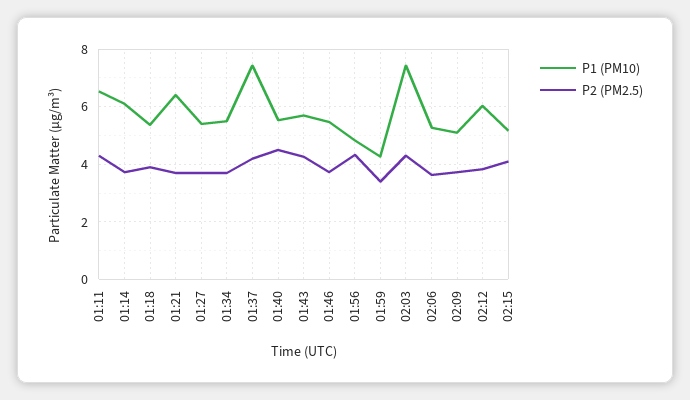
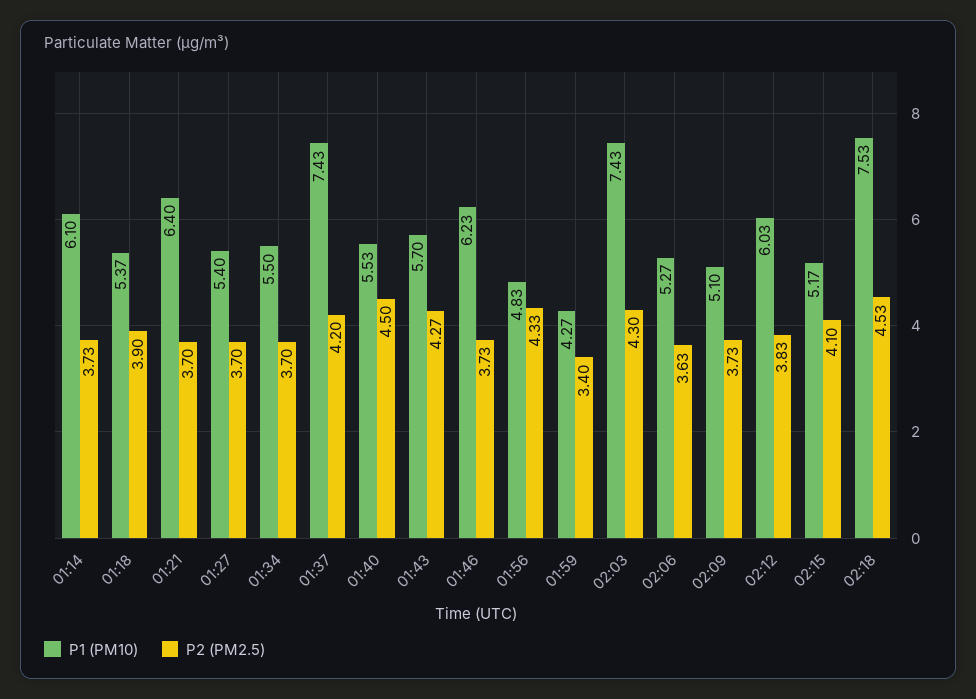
P1 (PM10), 01:11: 6.5 -> none
P2 (PM2.5), 01:11: 4.25 -> none
P1 (PM10), 01:46: 5.5 -> 6.23
P1 (PM10), 02:18: none -> 7.53
P2 (PM2.5), 02:18: none -> 4.53

